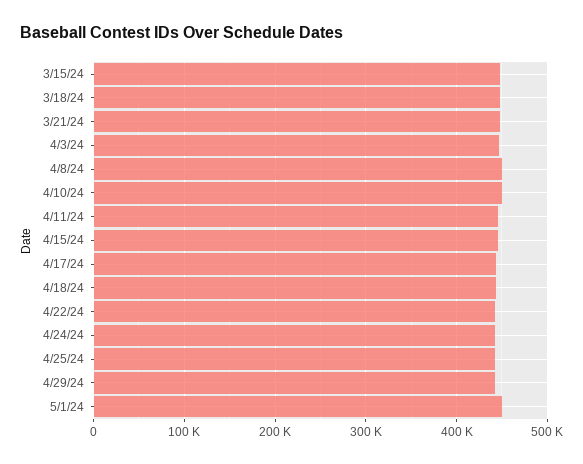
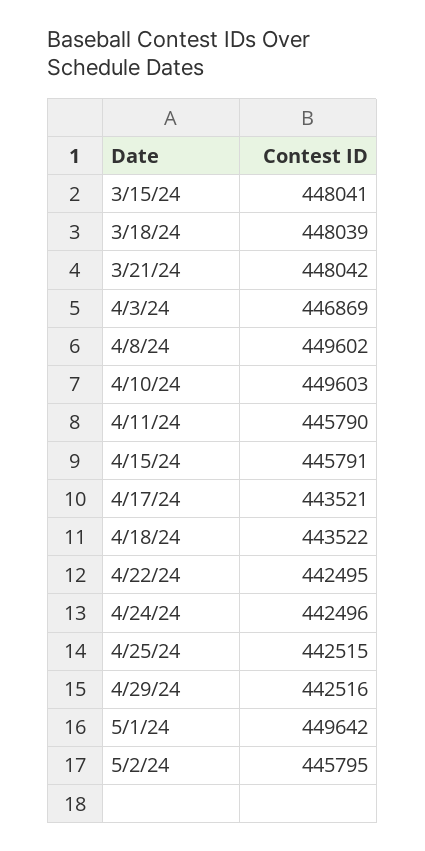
5/2/24: none -> 445795

